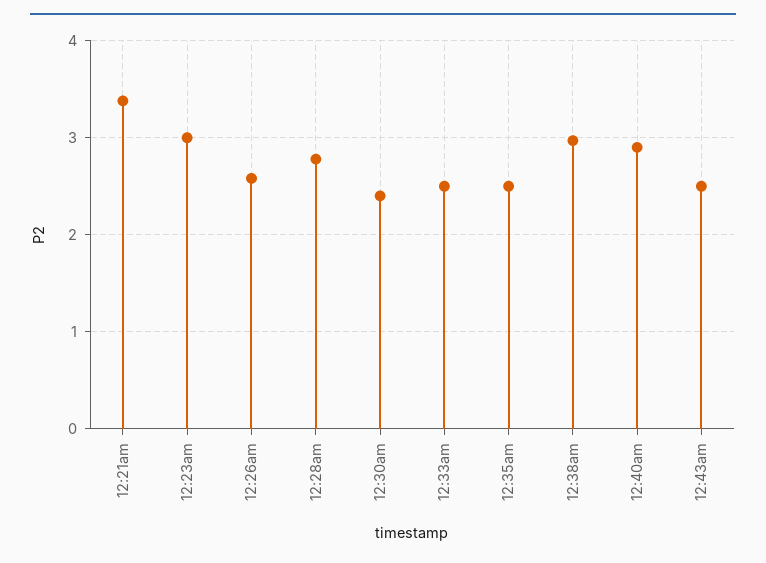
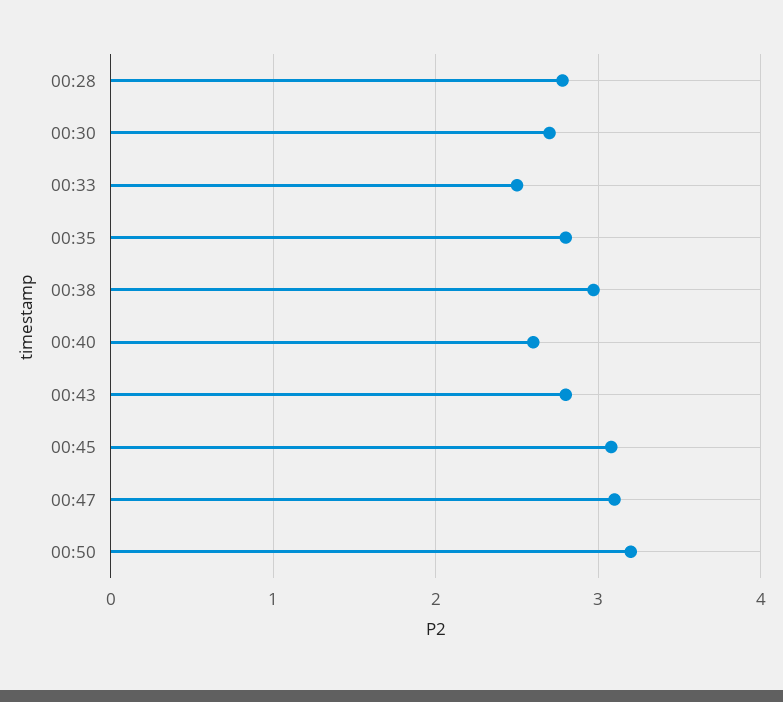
12:21am: 3.4 -> none
12:23am: 3 -> none
12:26am: 2.6 -> none
12:30am: 2.4 -> 2.7
12:35am: 2.5 -> 2.8
12:40am: 2.9 -> 2.6
12:43am: 2.5 -> 2.8
00:45: none -> 3.1
00:47: none -> 3.1
00:50: none -> 3.2

